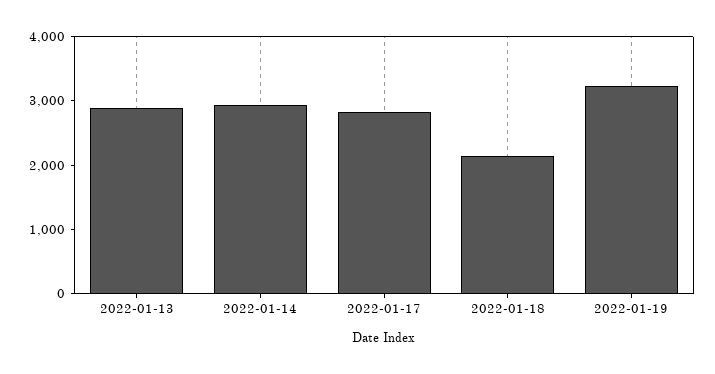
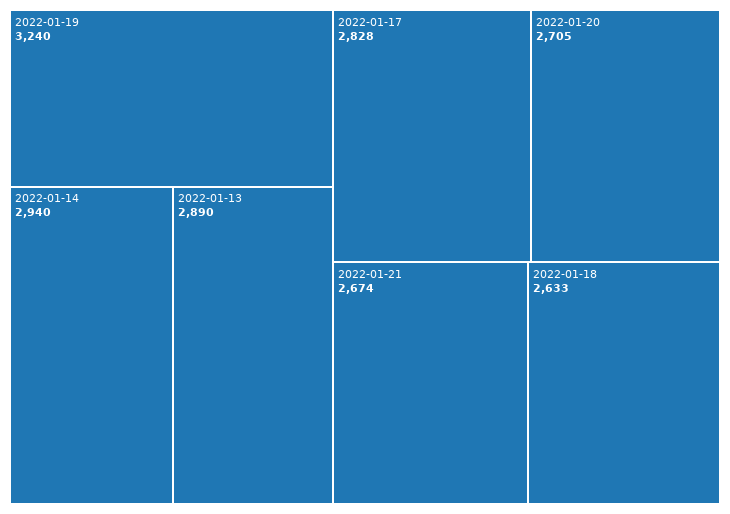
2022-01-18: 2200 -> 2633
2022-01-20: none -> 2705
2022-01-21: none -> 2674

